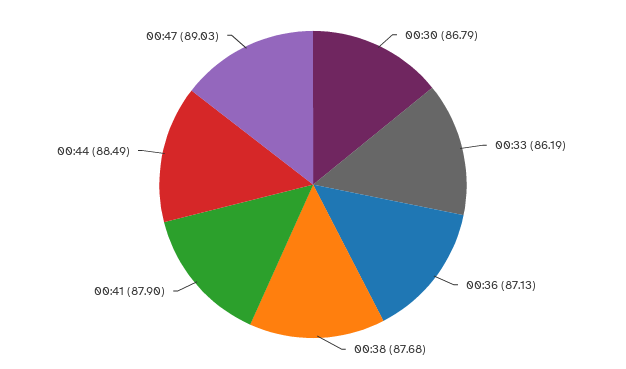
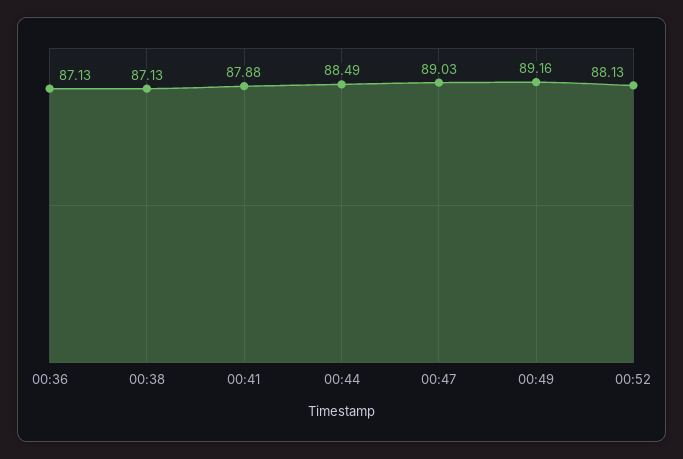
00:30: 86.79 -> none
00:33: 86.19 -> none
00:38: 87.68 -> 87.13
00:41: 87.9 -> 87.88
00:49: none -> 89.16
00:52: none -> 88.13

